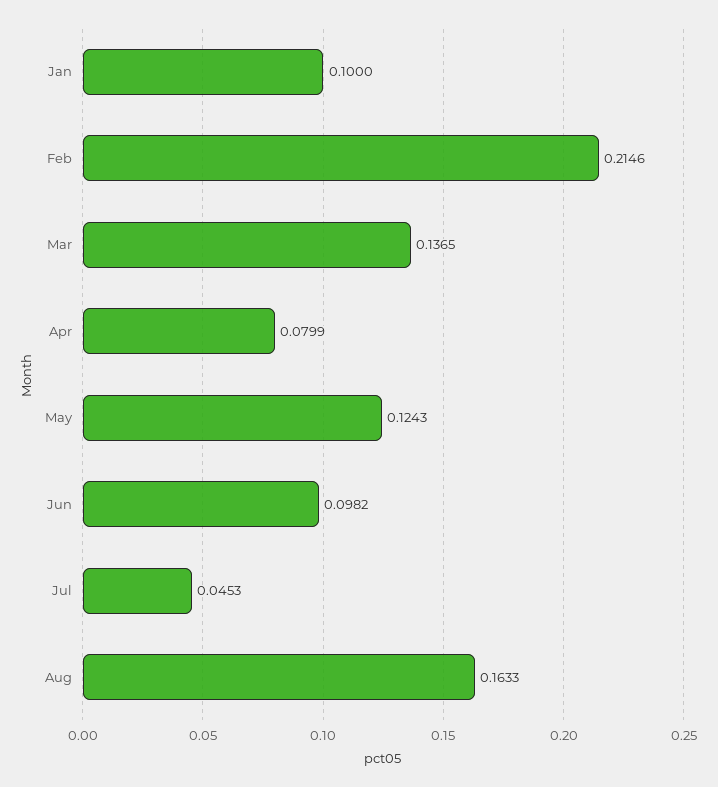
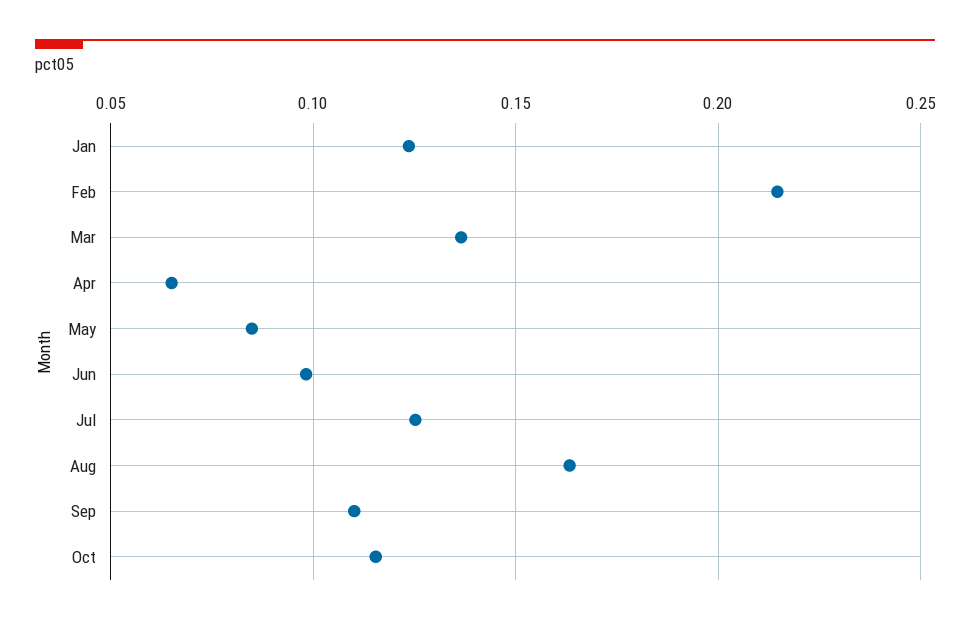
Jan: 0.1 -> 0.125
Apr: 0.0799 -> 0.065
May: 0.1243 -> 0.085
Jul: 0.0453 -> 0.125
Sep: none -> 0.11
Oct: none -> 0.115

